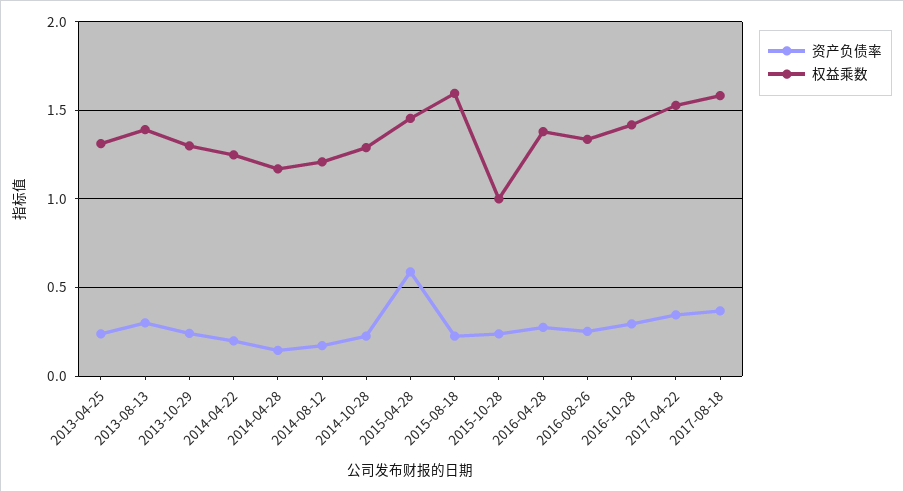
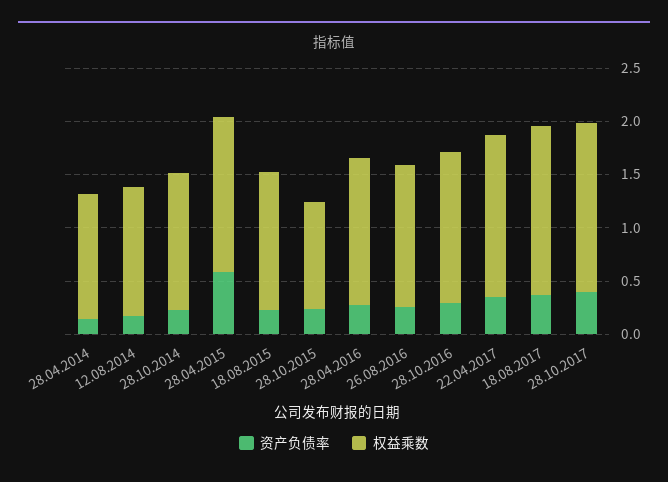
资产负债率, 2013-04-25: 0.25 -> none
权益乘数, 2013-04-25: 1.3 -> none
资产负债率, 2013-08-13: 0.3 -> none
权益乘数, 2013-08-13: 1.4 -> none
资产负债率, 2013-10-29: 0.25 -> none
权益乘数, 2013-10-29: 1.3 -> none
资产负债率, 2014-04-22: 0.2 -> none
权益乘数, 2014-04-22: 1.25 -> none
权益乘数, 2015-08-18: 1.6 -> 1.3
资产负债率, 28.10.2017: none -> 0.4
权益乘数, 28.10.2017: none -> 1.6

